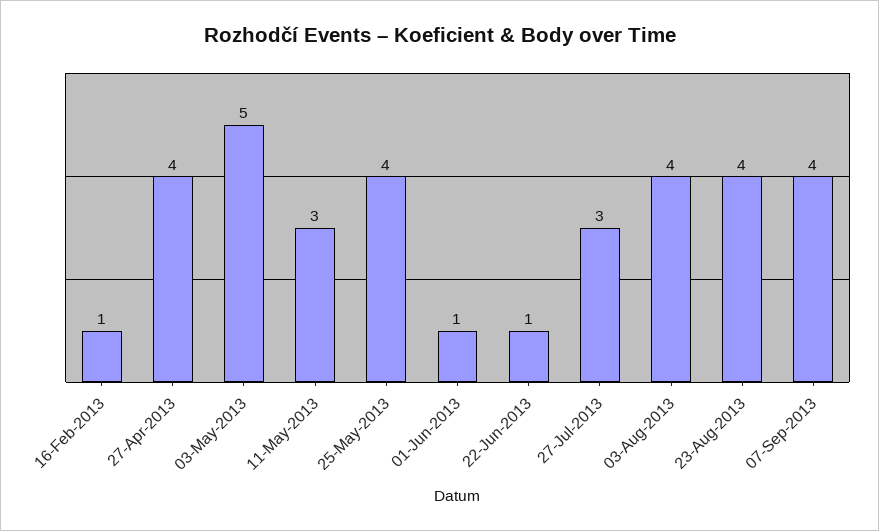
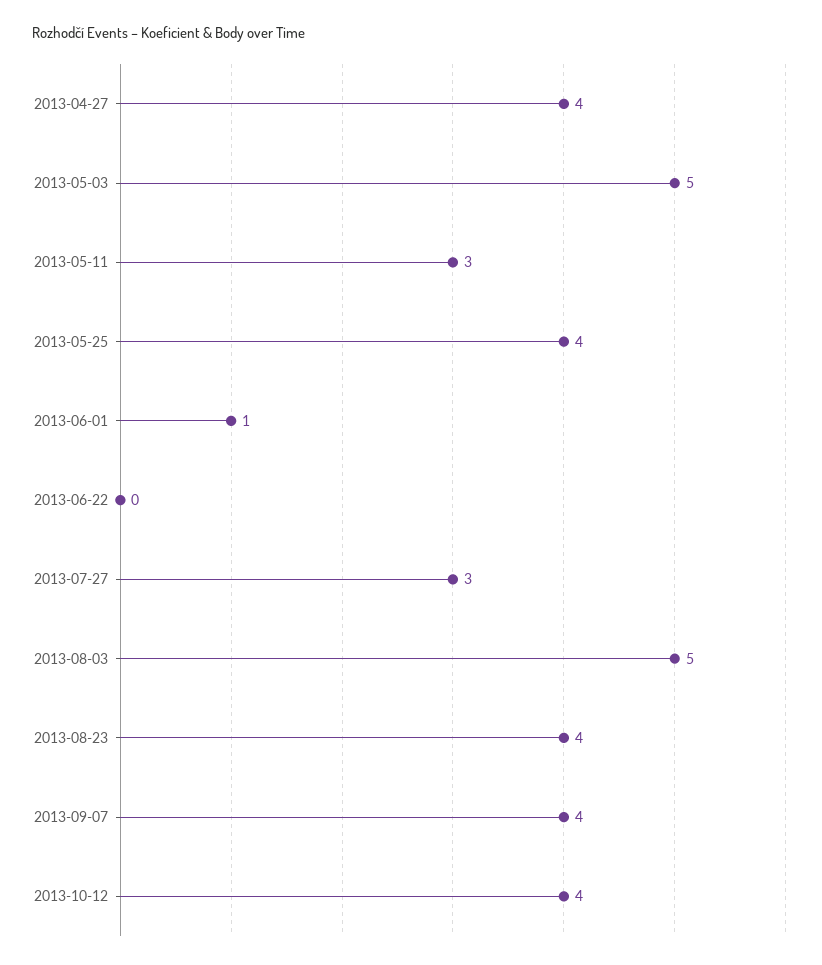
16-Feb-2013: 1 -> none
22-Jun-2013: 1 -> 0
03-Aug-2013: 4 -> 5
2013-10-12: none -> 4

